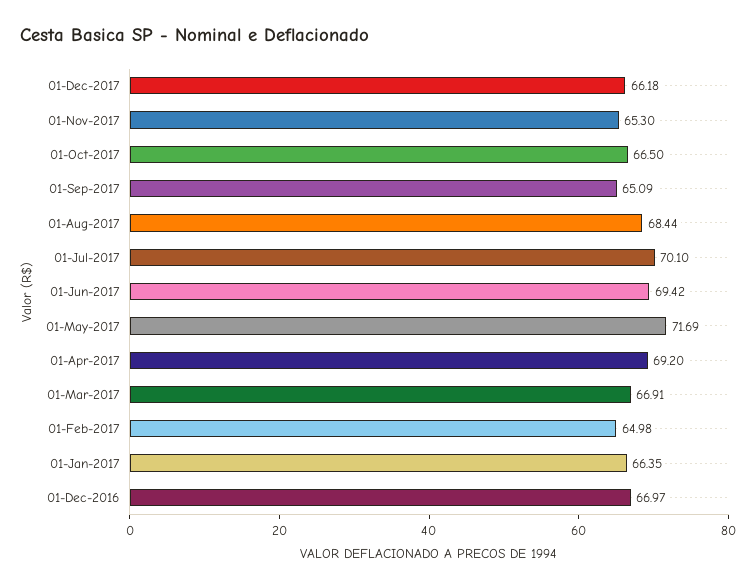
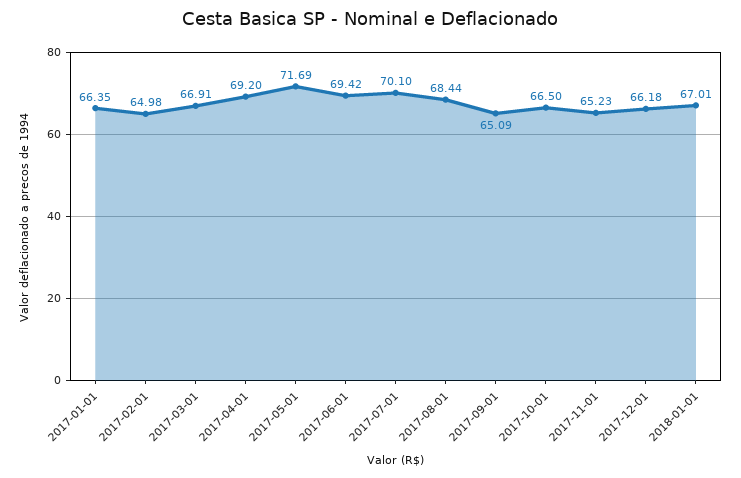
01-Nov-2017: 65.3 -> 65.23
01-Dec-2016: 66.97 -> none
2018-01-01: none -> 67.01

